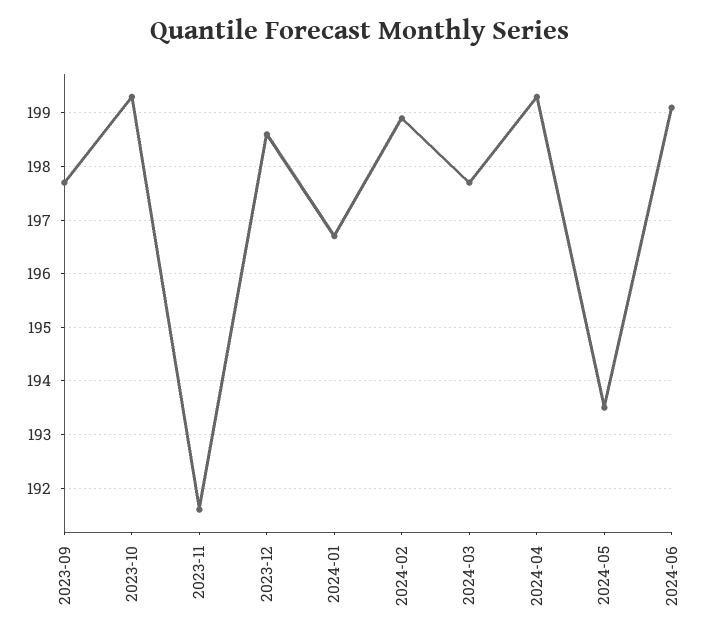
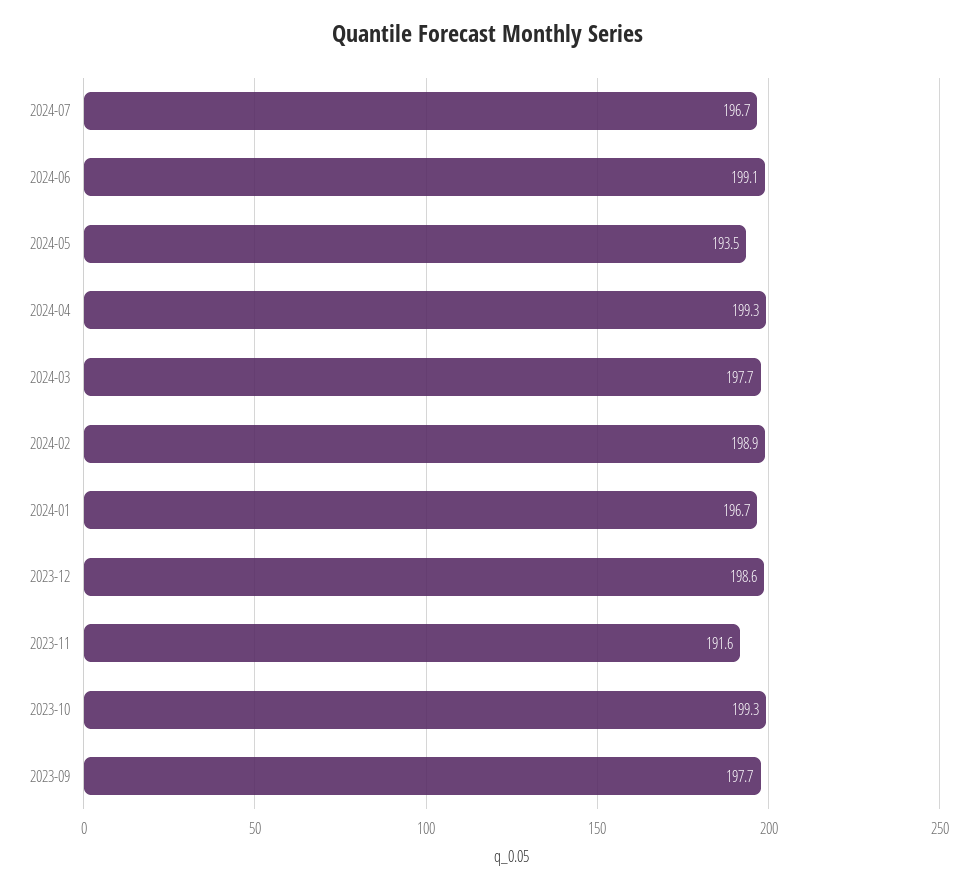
2024-07: none -> 196.7

